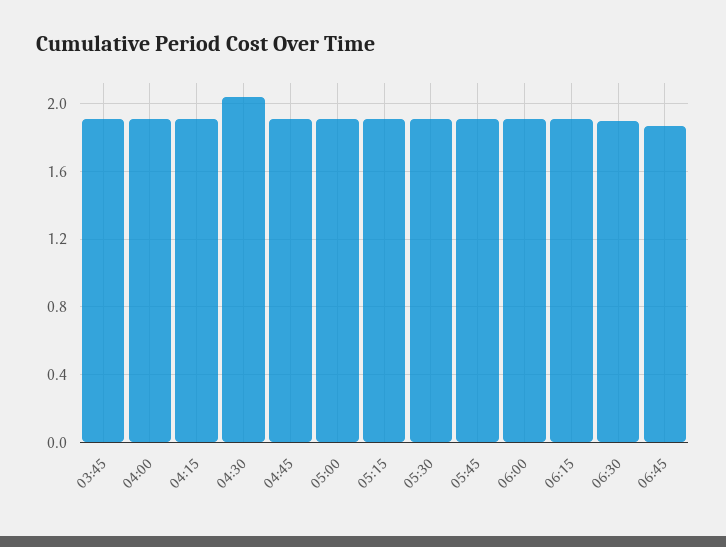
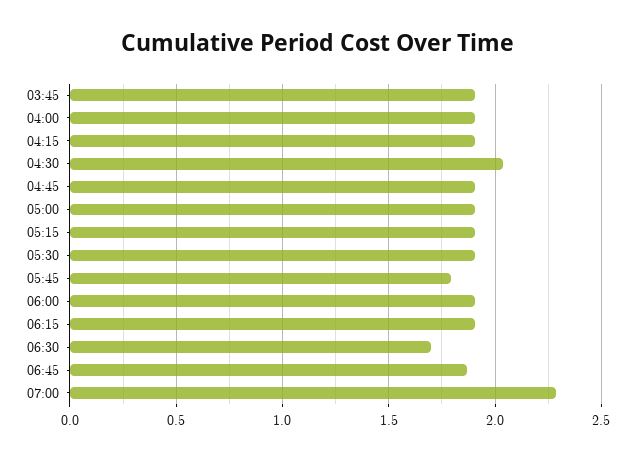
05:45: 1.9 -> 1.8
06:30: 1.9 -> 1.7
07:00: none -> 2.3

